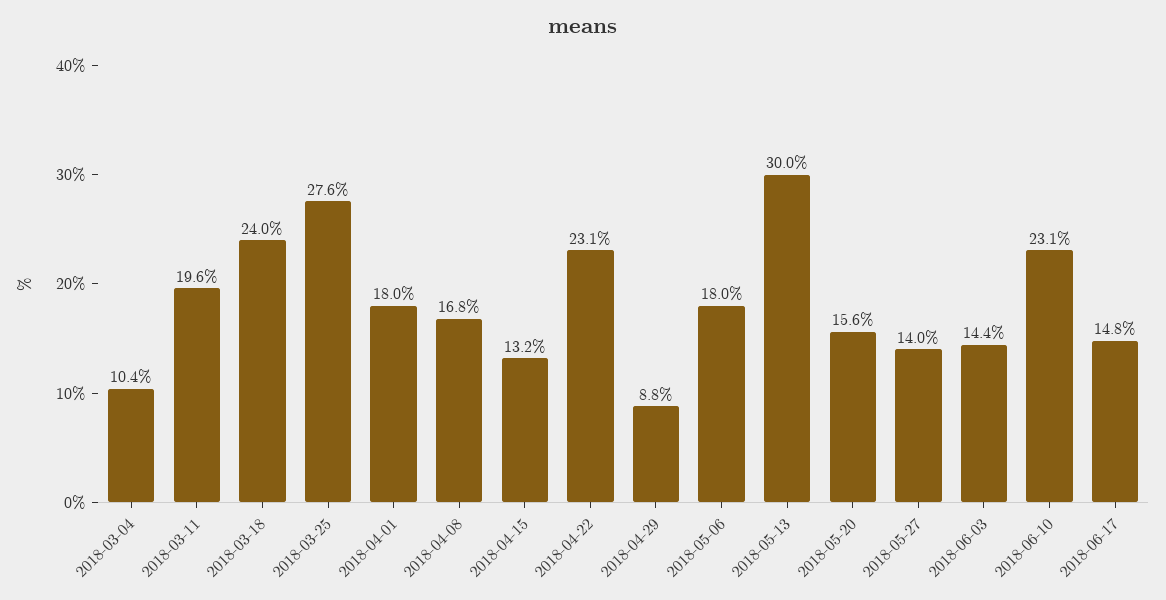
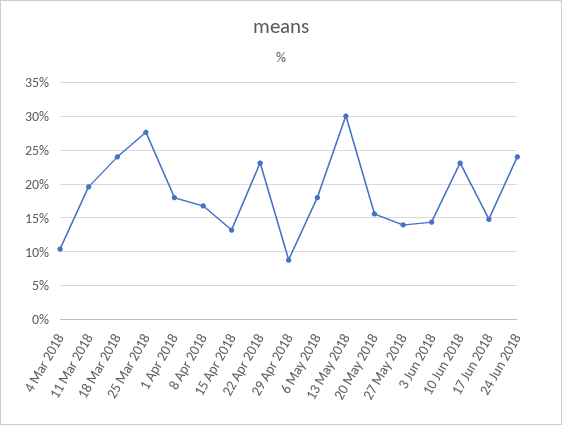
24 Jun 2018: none -> 24

